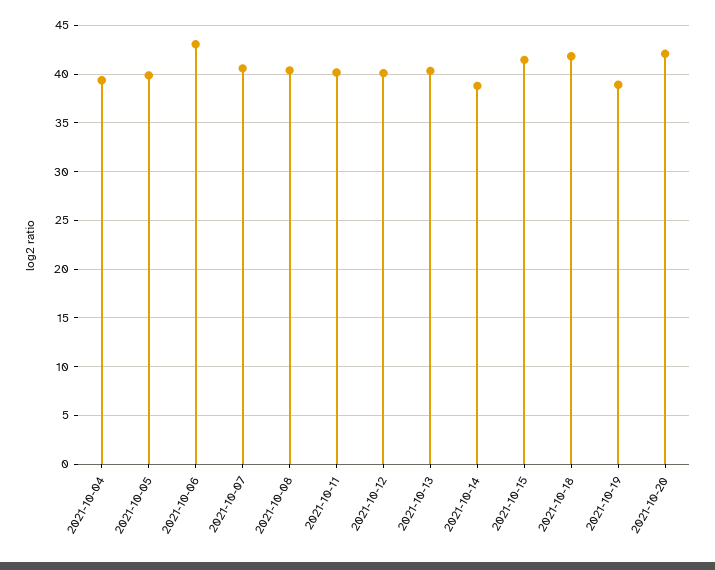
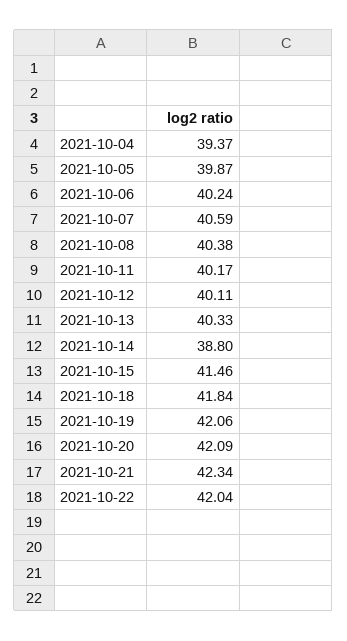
2021-10-06: 43 -> 40.24
2021-10-19: 39 -> 42.06
2021-10-21: none -> 42.34
2021-10-22: none -> 42.04

